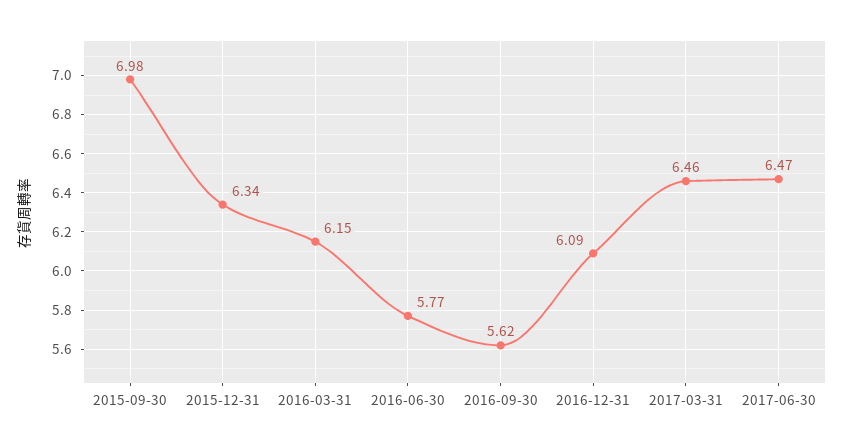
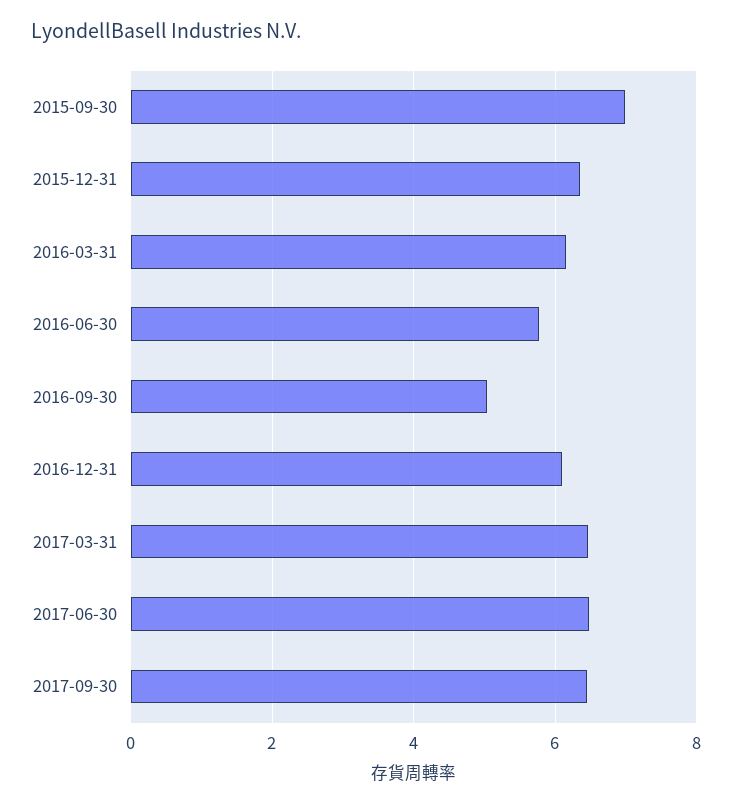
2016-09-30: 5.62 -> 5
2017-09-30: none -> 6.4

